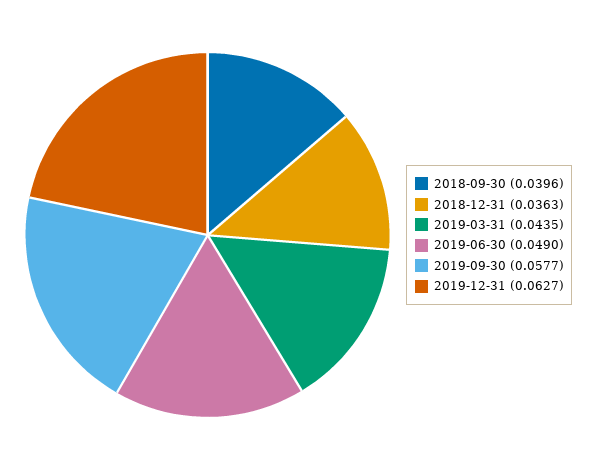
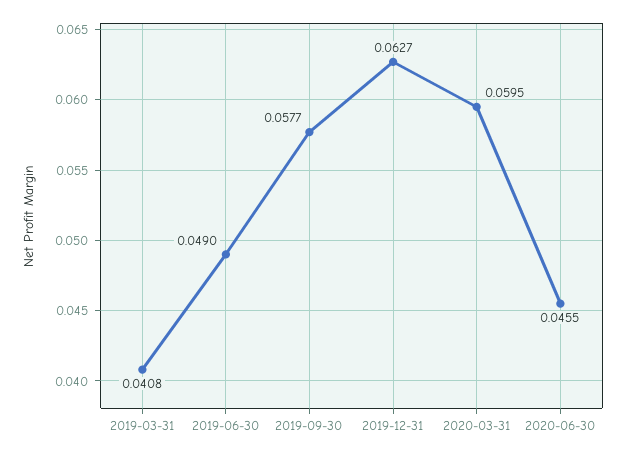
2018-09-30: 0.0396 -> none
2018-12-31: 0.0363 -> none
2019-03-31: 0.0435 -> 0.0408
2020-03-31: none -> 0.0595
2020-06-30: none -> 0.0455

